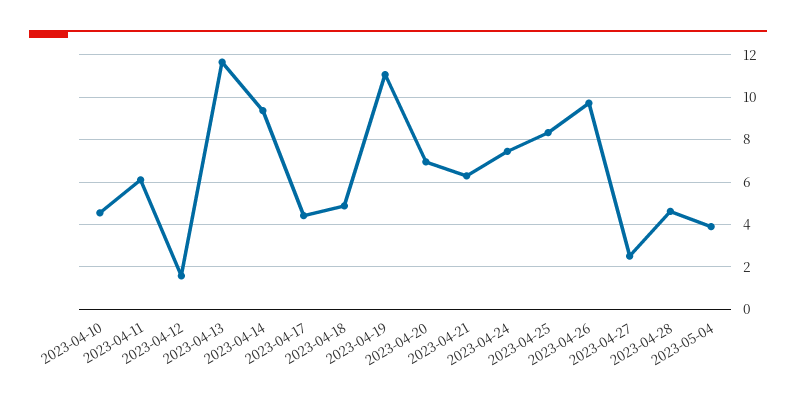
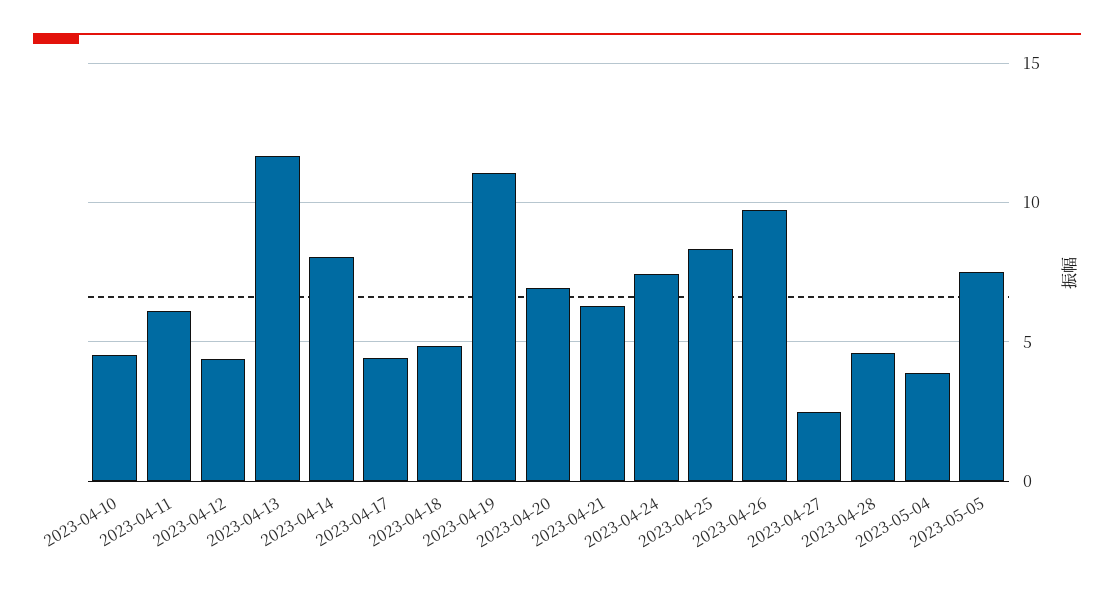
2023-04-12: 1.5 -> 4.5
2023-04-14: 9.5 -> 8
2023-05-05: none -> 7.5

